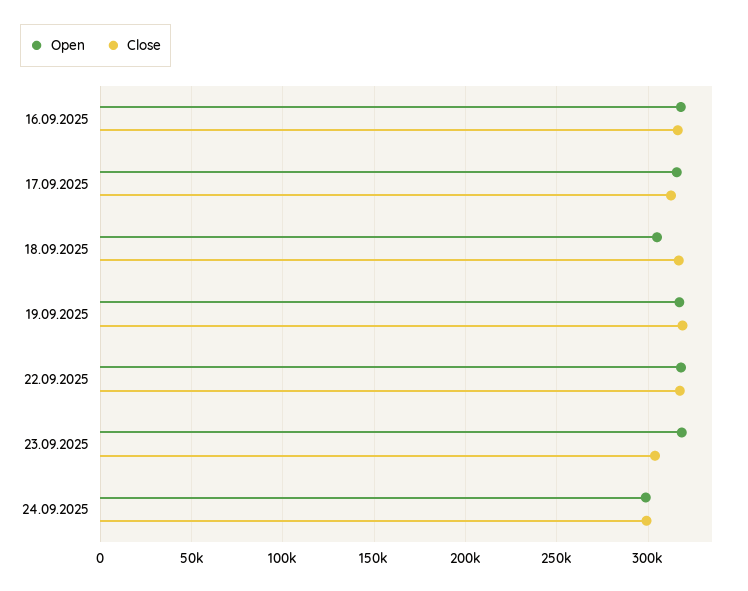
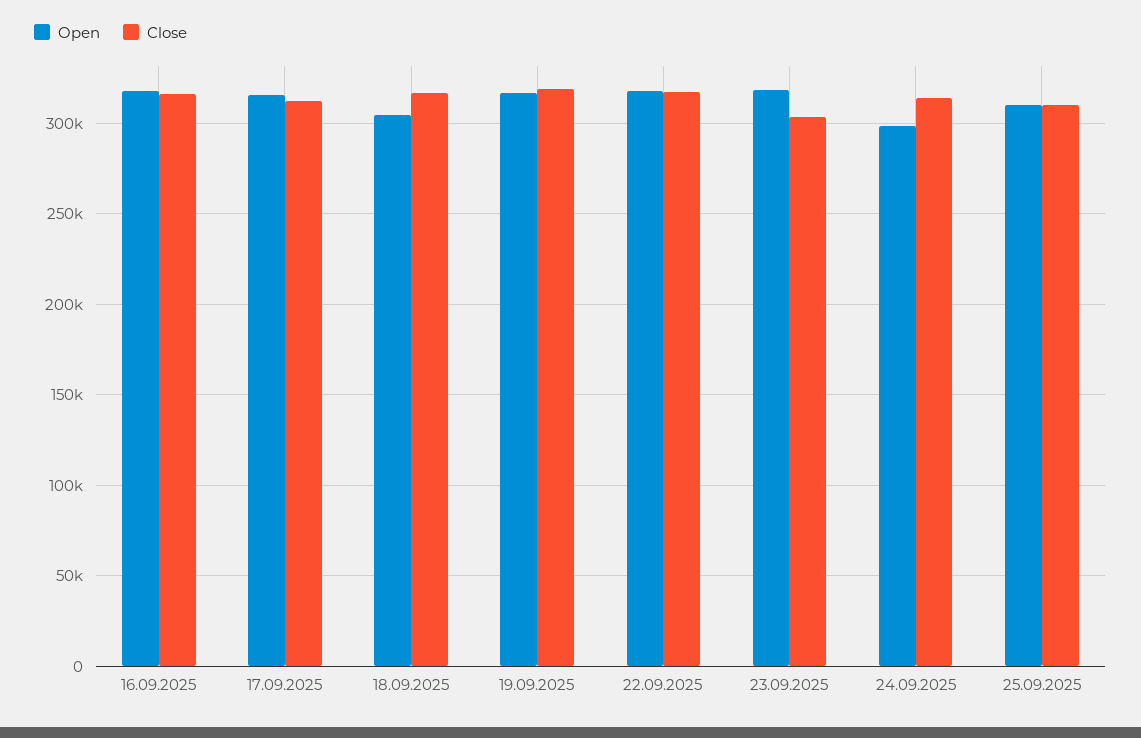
Close, 24.09.2025: 300000 -> 315000
Open, 25.09.2025: none -> 310000
Close, 25.09.2025: none -> 310000

